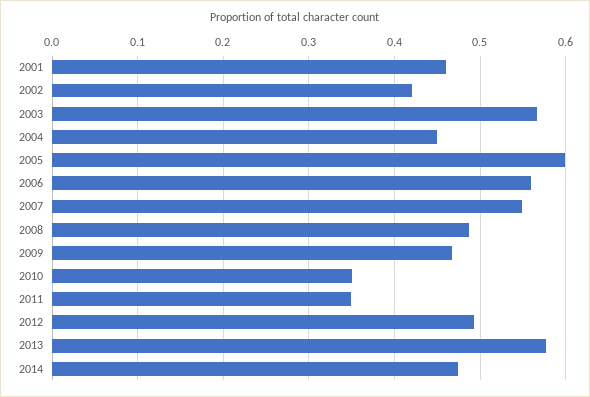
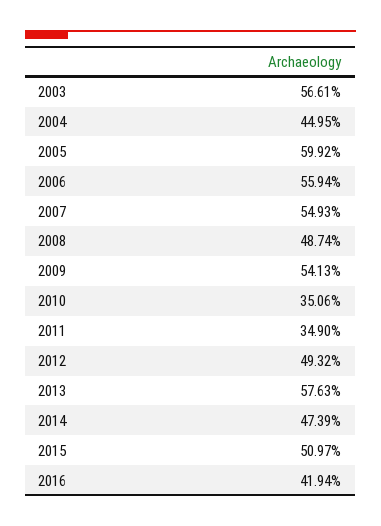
2001: 0.46 -> none
2002: 0.42 -> none
2009: 0.47 -> 0.5413
2015: none -> 0.5097
2016: none -> 0.4194

